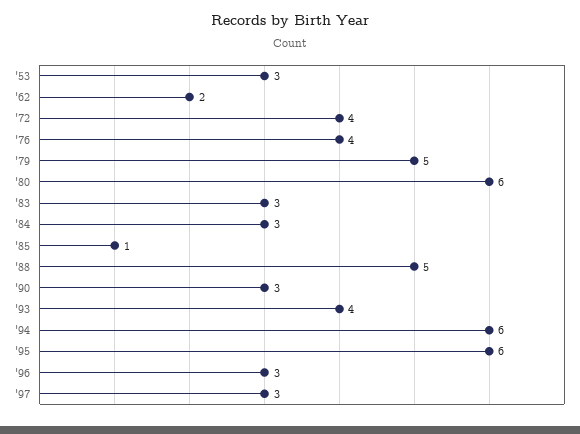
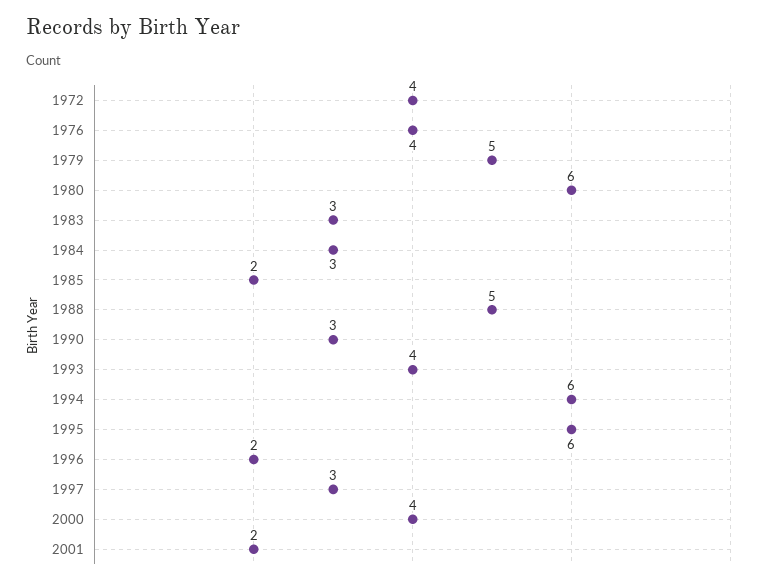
'53: 3 -> none
'62: 2 -> none
'85: 1 -> 2
'96: 3 -> 2
2000: none -> 4
2001: none -> 2

